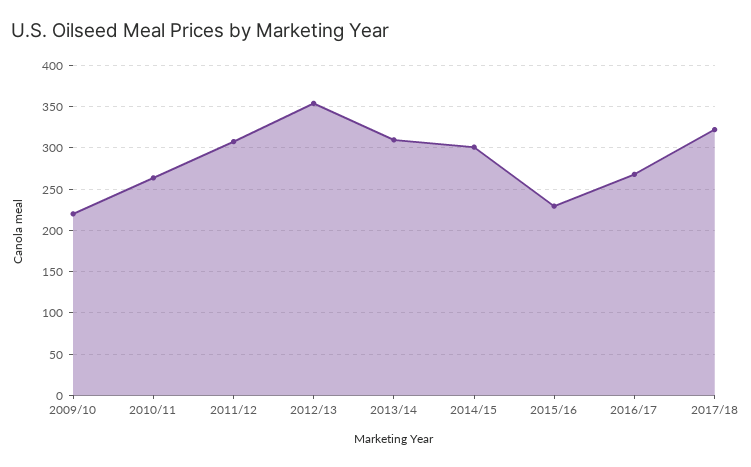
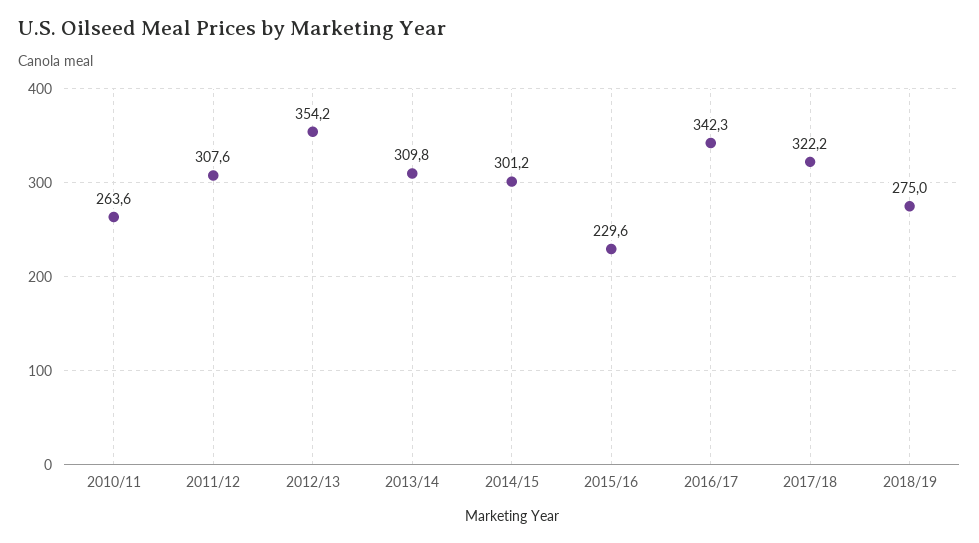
2009/10: 220 -> none
2016/17: 270 -> 342.3
2018/19: none -> 275

